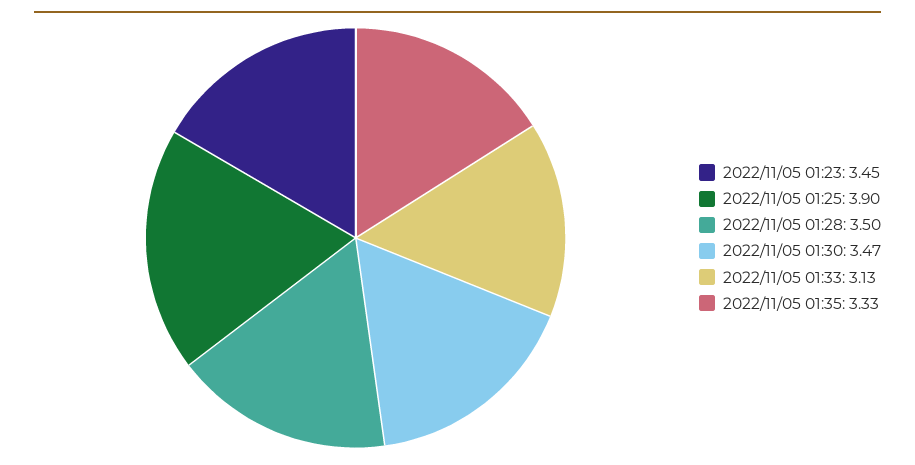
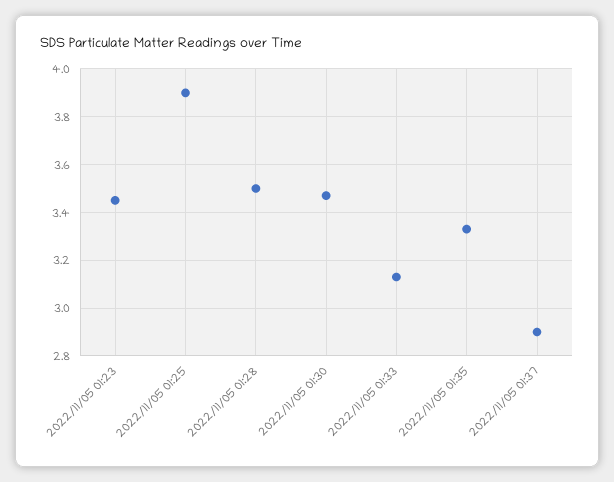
2022/11/05 01:37: none -> 2.9

